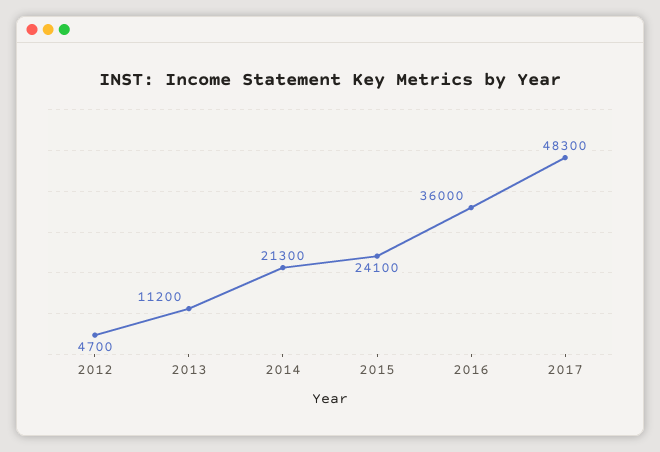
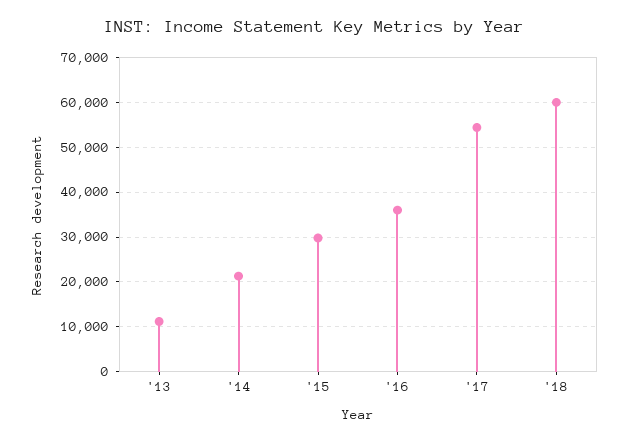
2012: 4700 -> none
2015: 24100 -> 30000
2017: 48300 -> 54000
'18: none -> 60000

